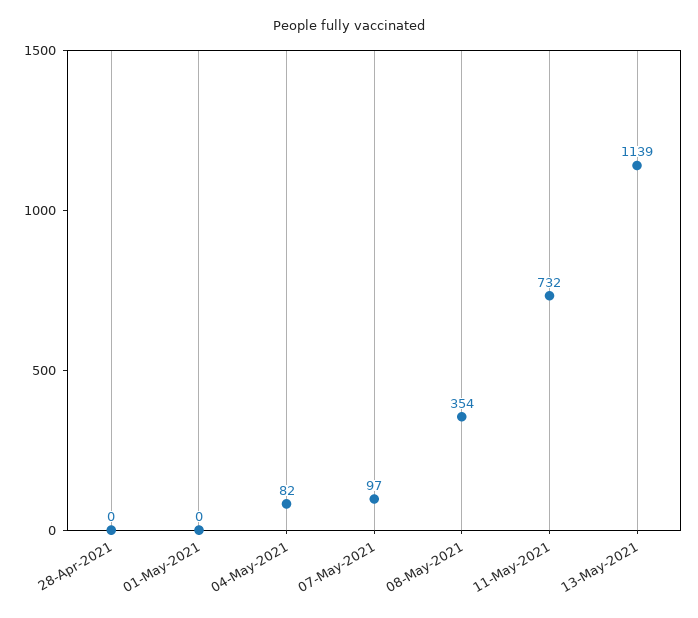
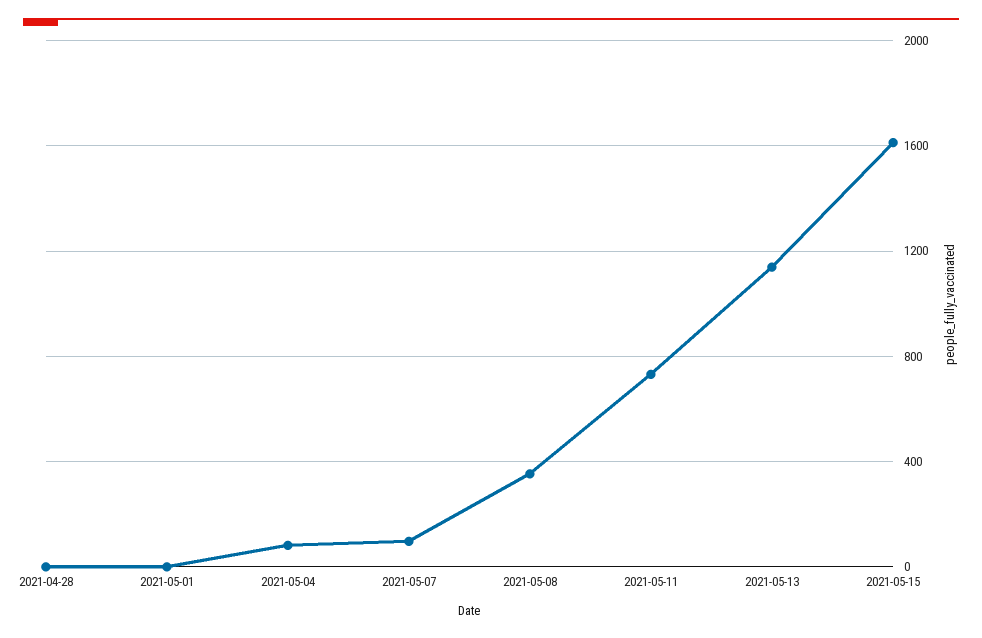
2021-05-15: none -> 1600

